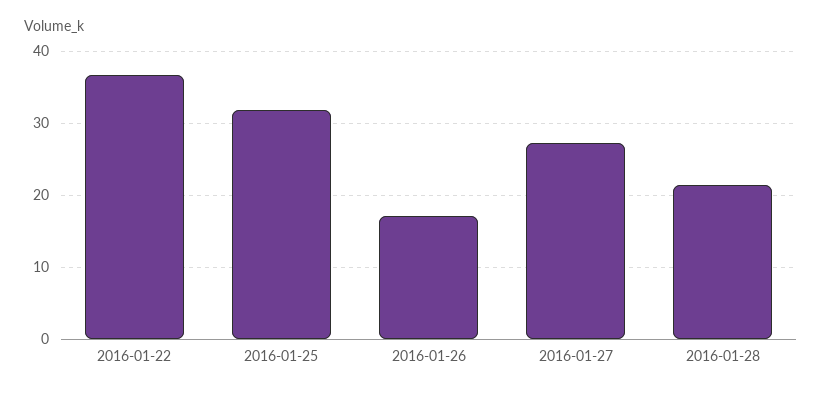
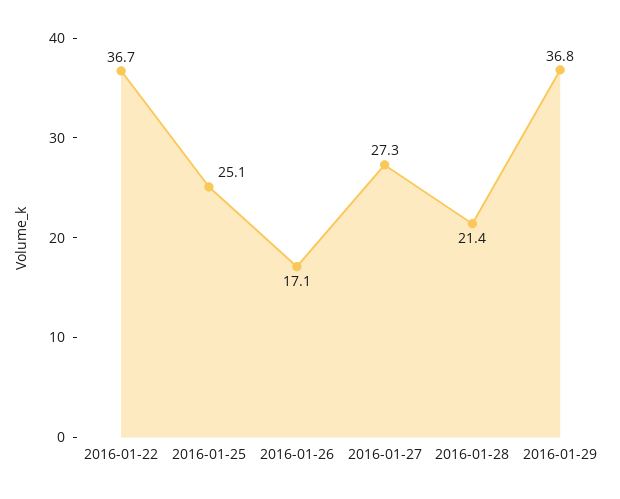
2016-01-25: 32 -> 25.1
2016-01-29: none -> 36.8

